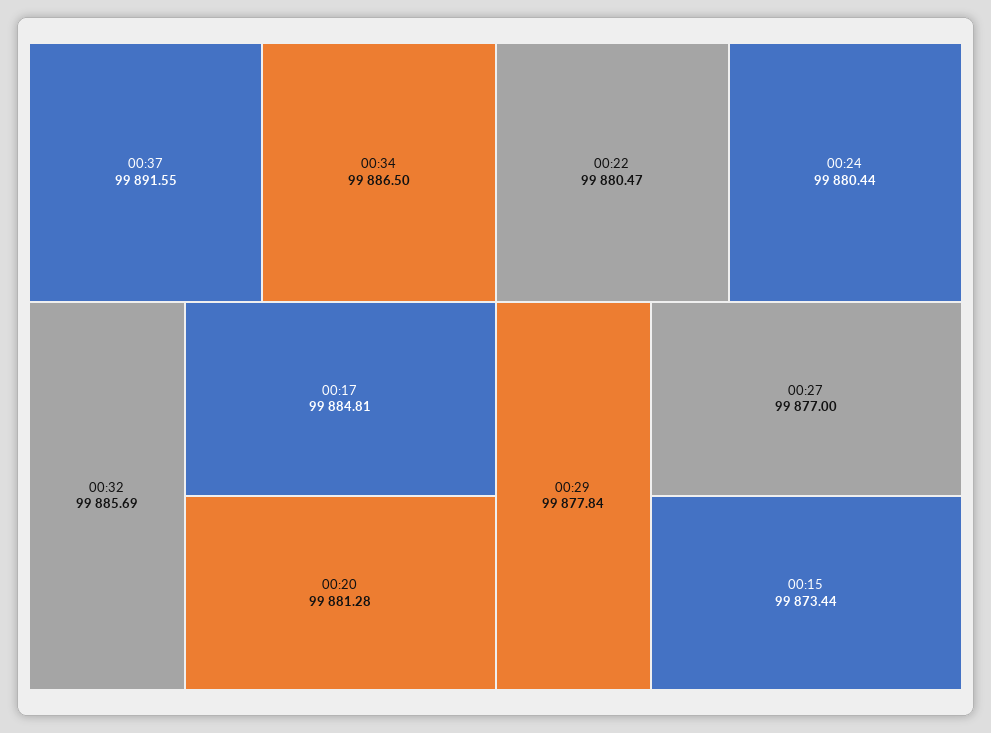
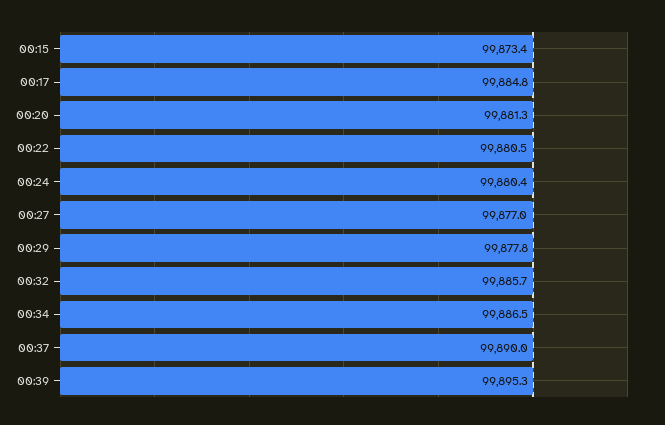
00:37: 99891.55 -> 99890
00:39: none -> 99895.3

